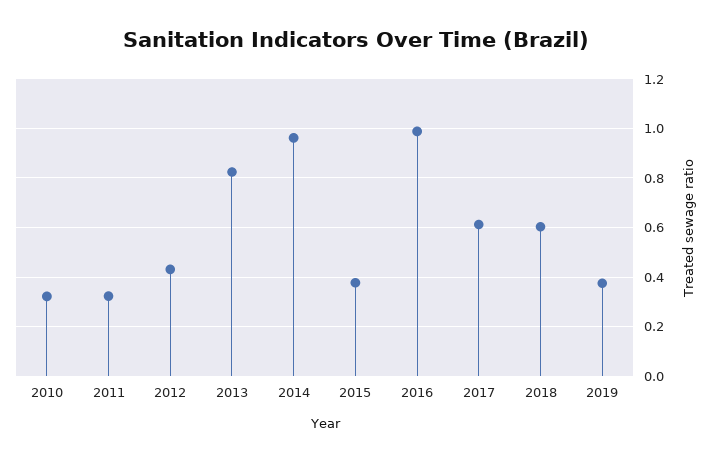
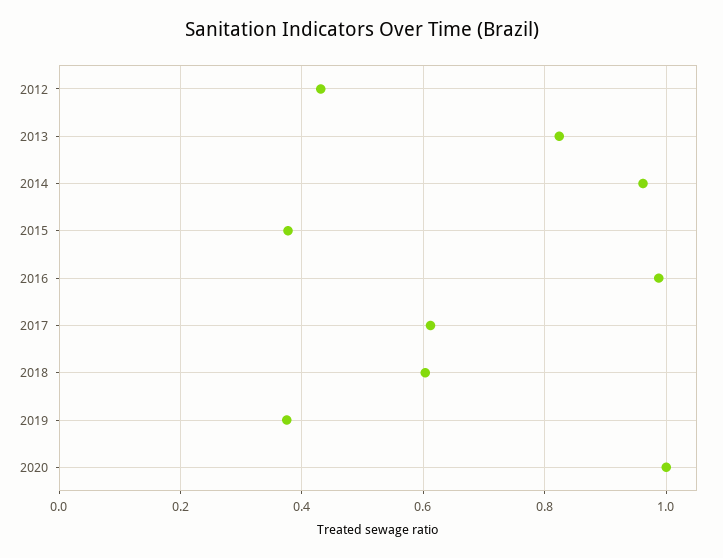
2010: 0.325 -> none
2011: 0.325 -> none
2020: none -> 1

